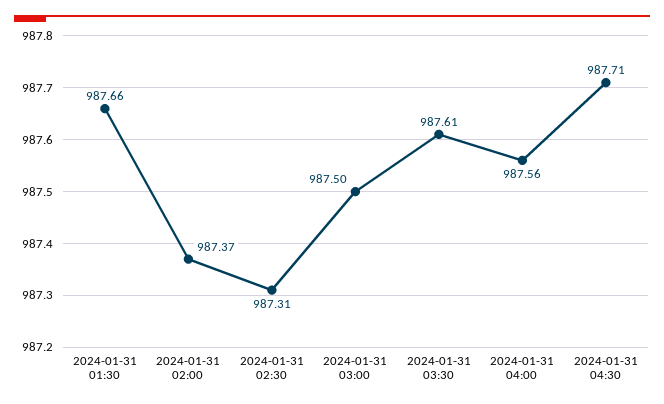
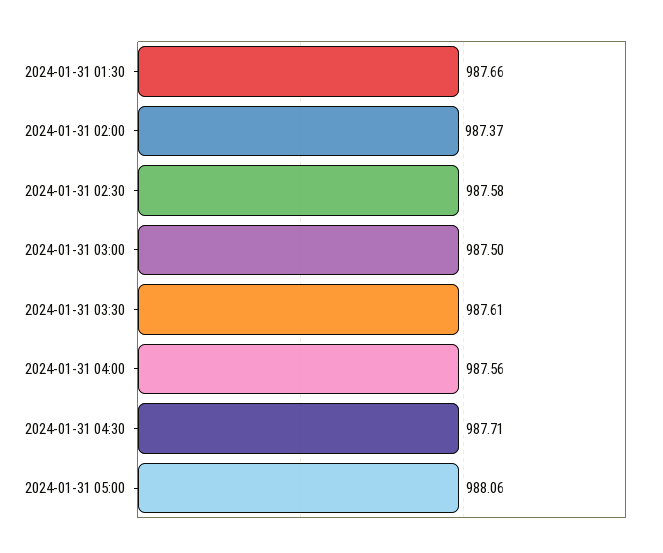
2024-01-31 02:30: 987.31 -> 987.58
2024-01-31 05:00: none -> 988.06

